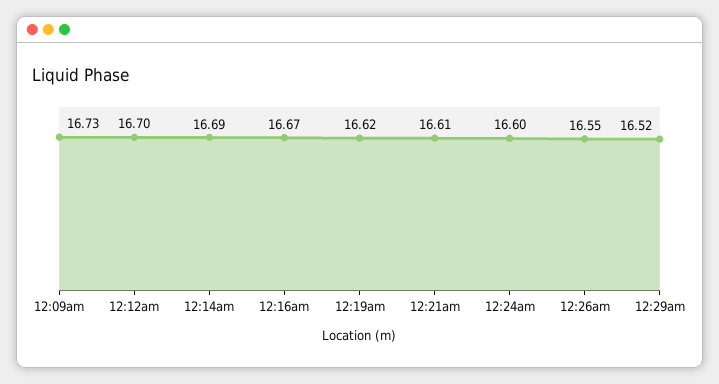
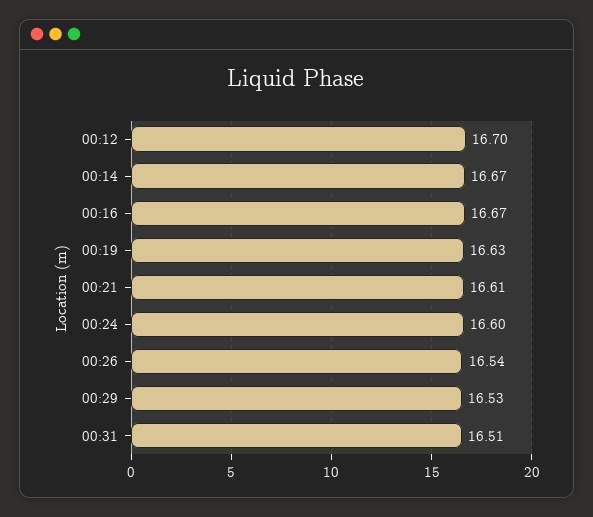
12:09am: 16.73 -> none
12:14am: 16.69 -> 16.67
12:19am: 16.62 -> 16.63
12:26am: 16.55 -> 16.54
12:29am: 16.52 -> 16.53
00:31: none -> 16.51

